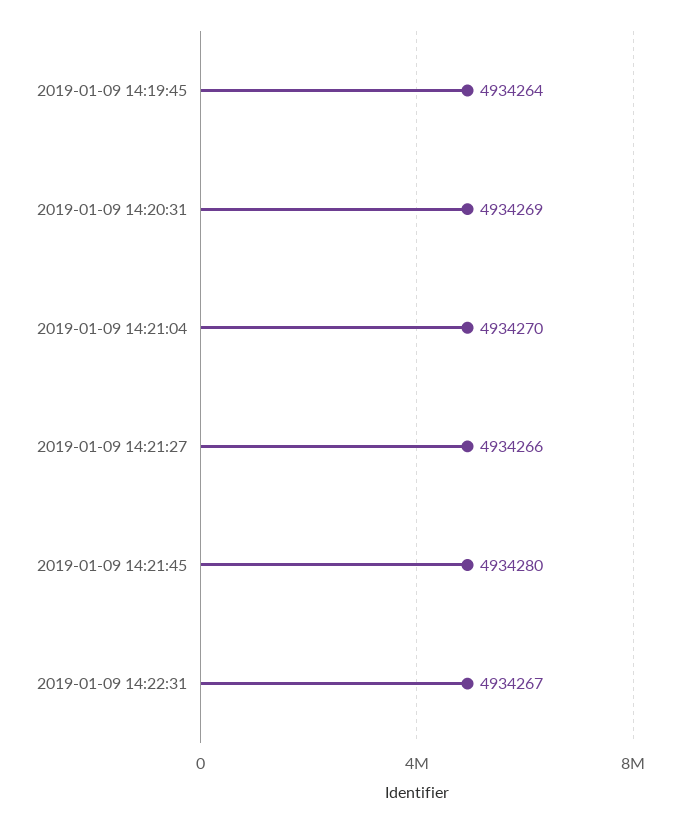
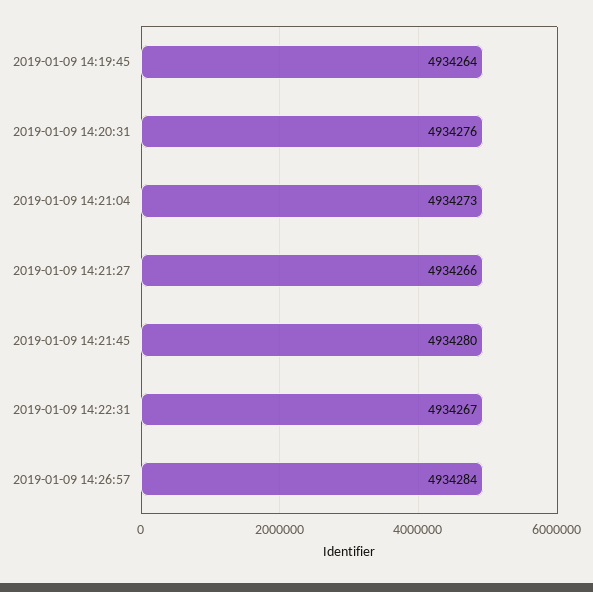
2019-01-09 14:20:31: 4934269 -> 4934276
2019-01-09 14:21:04: 4934270 -> 4934273
2019-01-09 14:26:57: none -> 4934284

